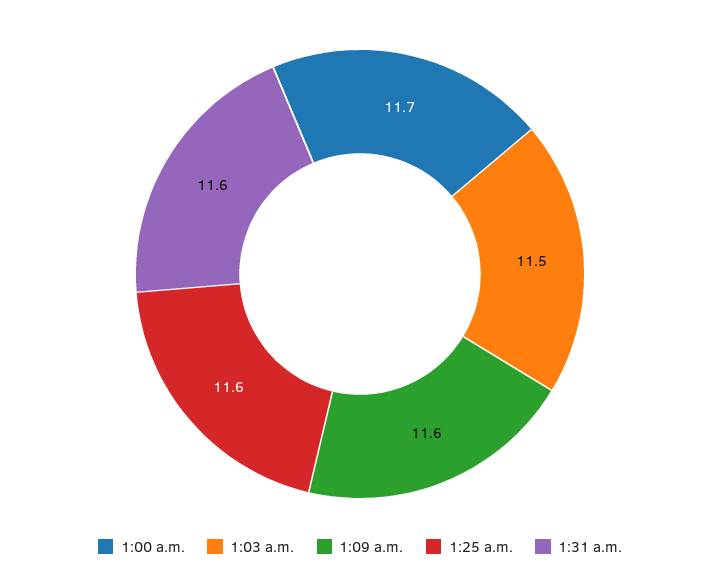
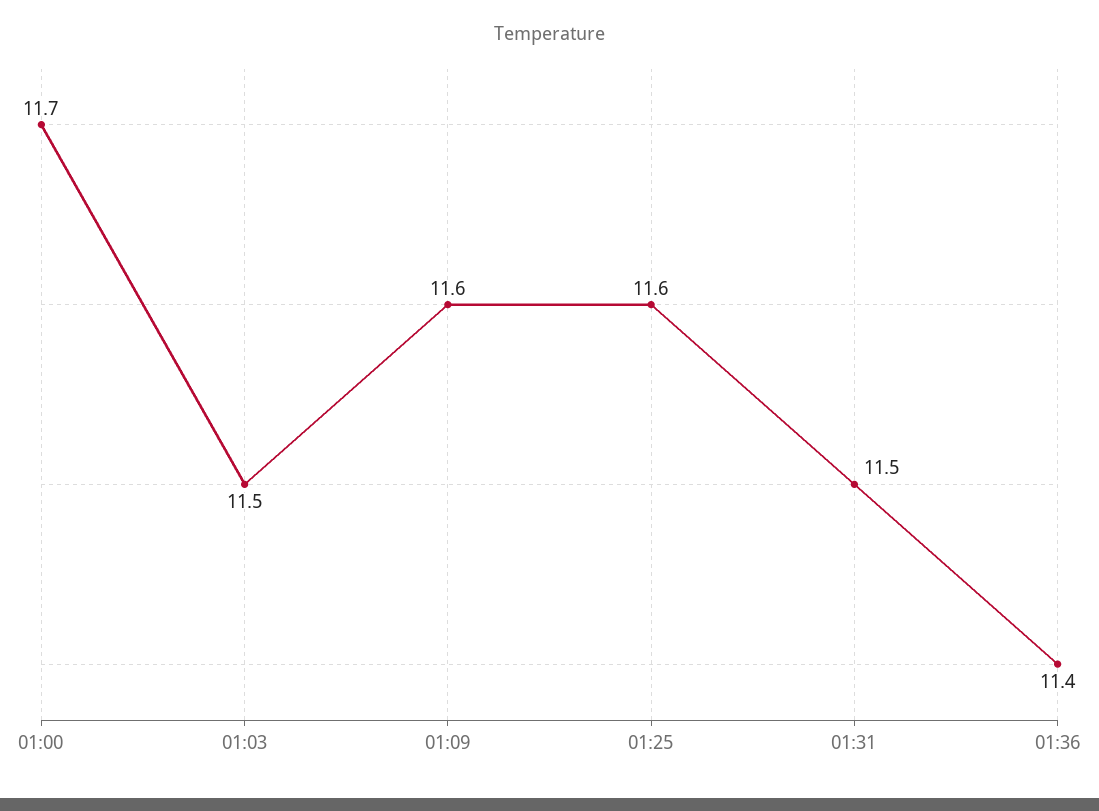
1:31 a.m.: 11.6 -> 11.5
01:36: none -> 11.4

